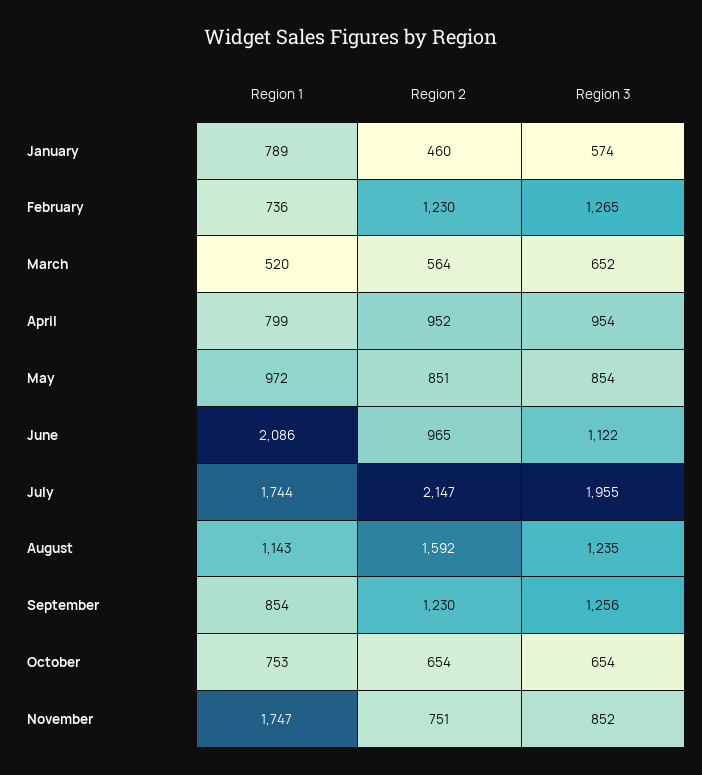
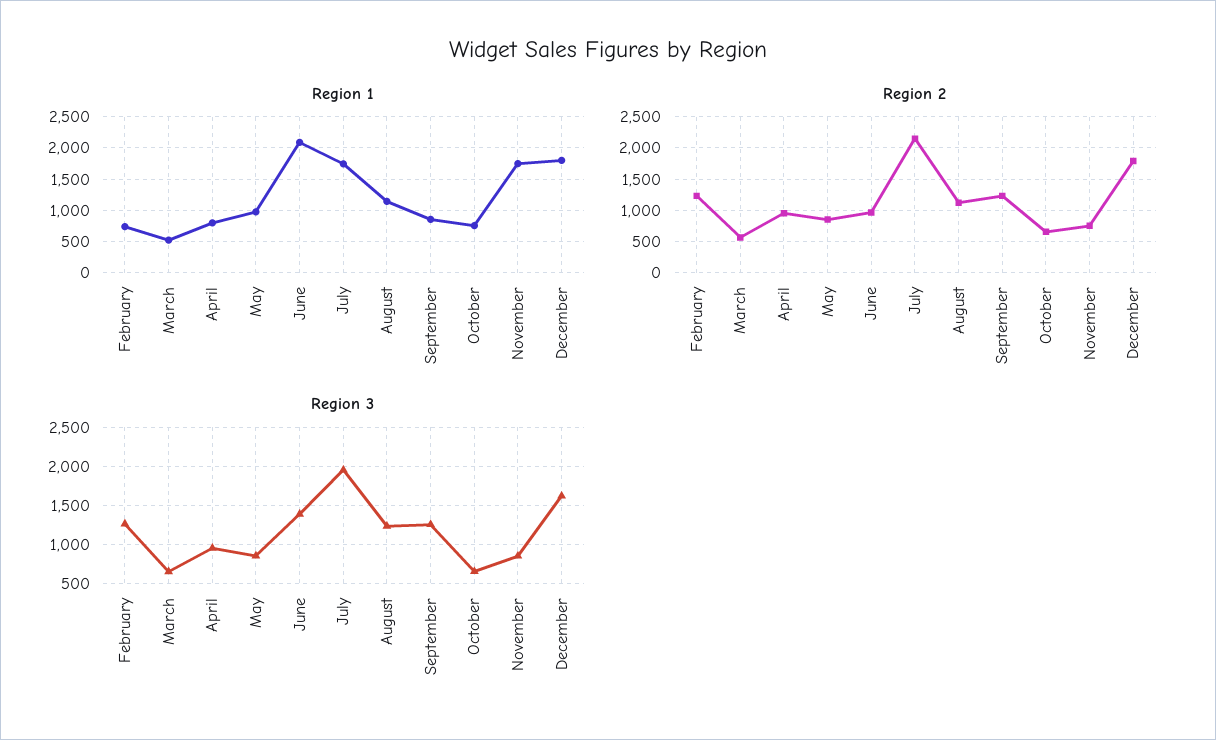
Region 1, January: 789 -> none
Region 2, January: 460 -> none
Region 3, January: 574 -> none
Region 3, June: 1122 -> 1400
Region 2, August: 1592 -> 1100
Region 1, December: none -> 1800
Region 2, December: none -> 1800
Region 3, December: none -> 1600

